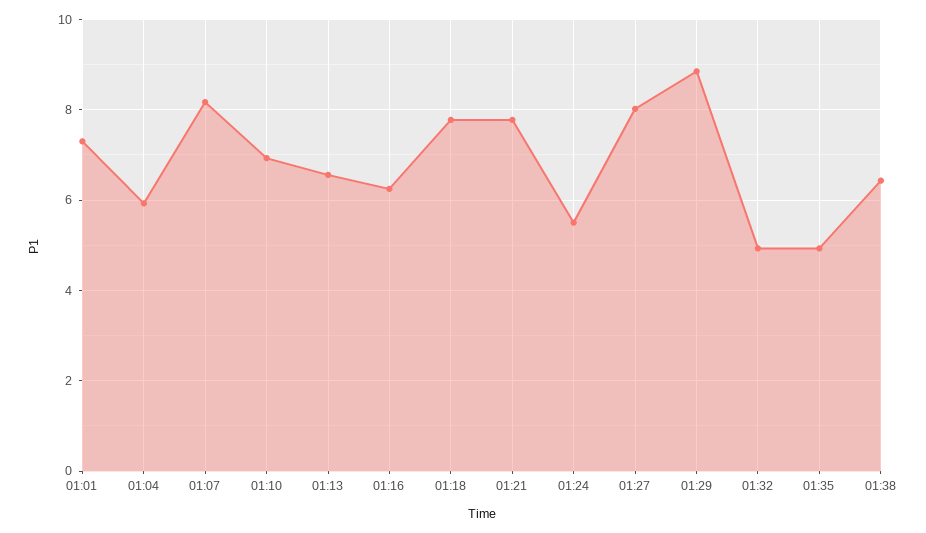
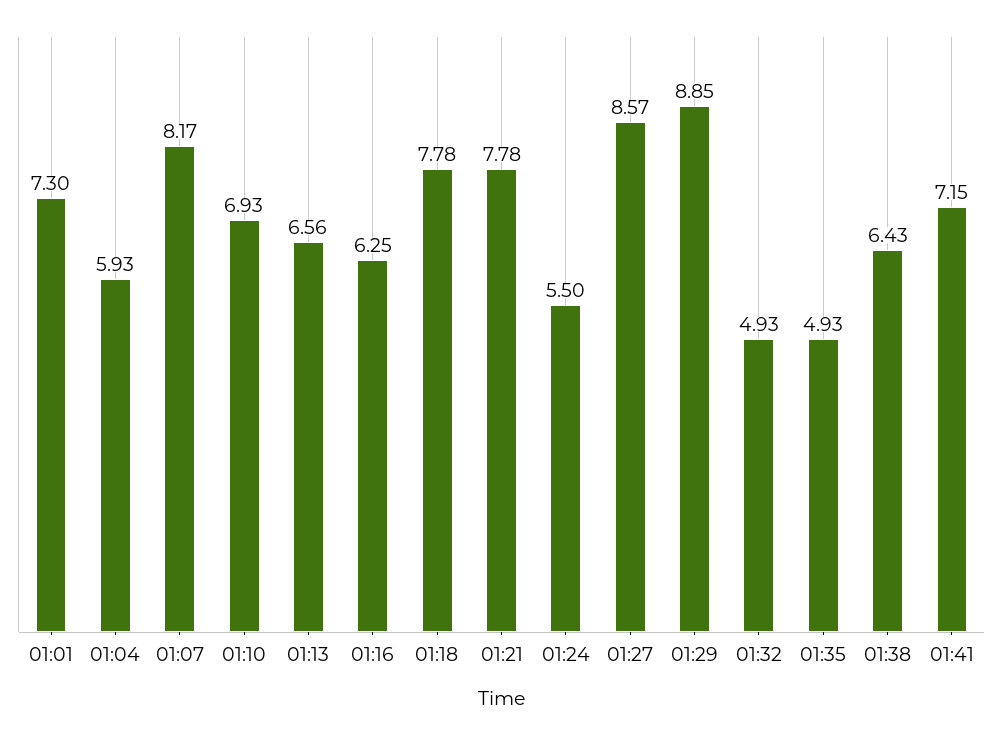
01:27: 8 -> 8.57
01:41: none -> 7.15

